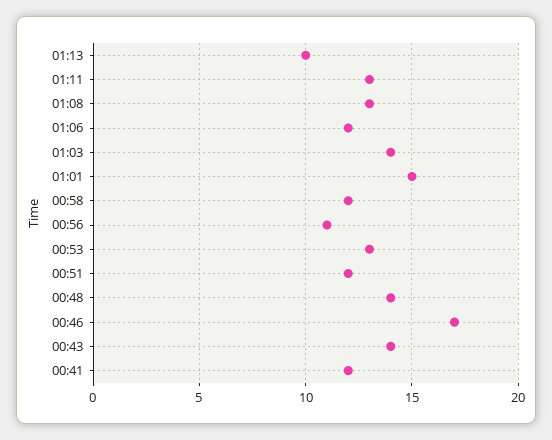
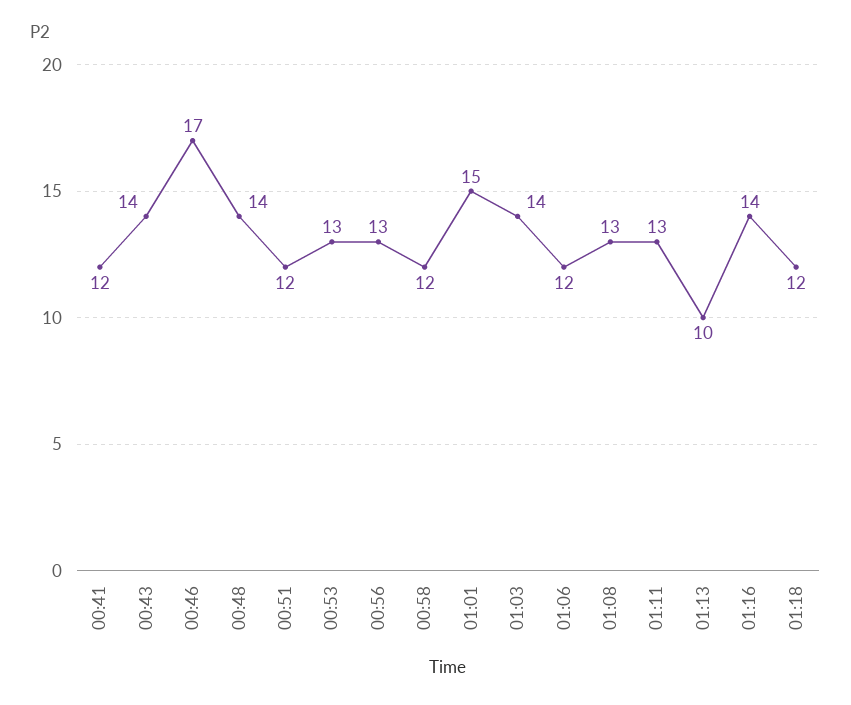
00:56: 11 -> 13
01:16: none -> 14
01:18: none -> 12

